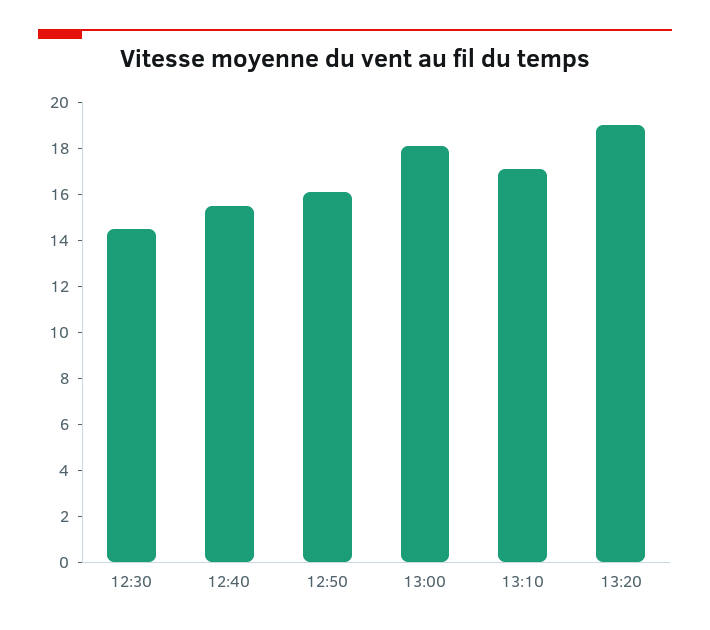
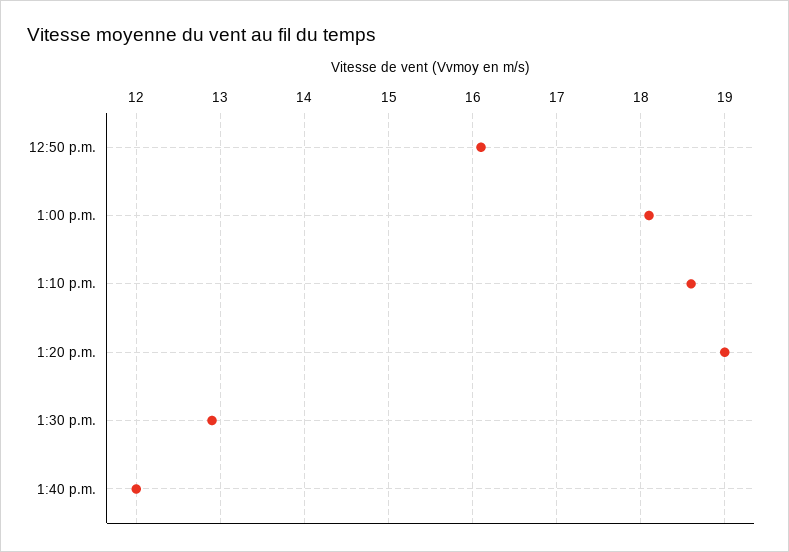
12:30: 14.5 -> none
12:40: 15.5 -> none
13:10: 17 -> 18.6
1:30 p.m.: none -> 12.9
1:40 p.m.: none -> 12

